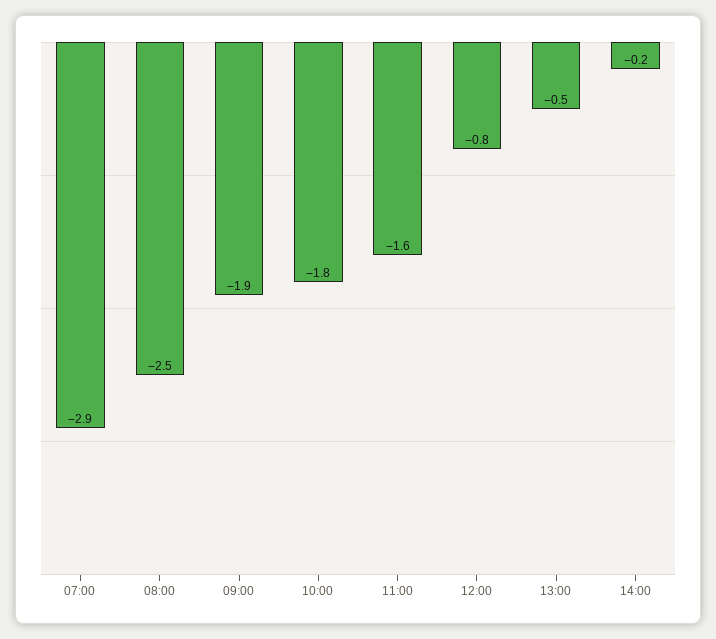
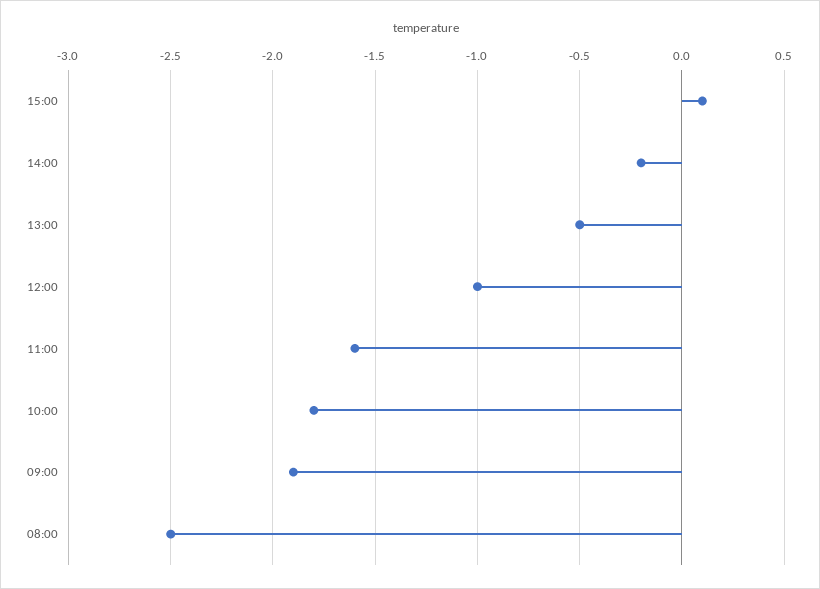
07:00: -2.9 -> none
12:00: -0.8 -> -1
15:00: none -> 0.1

